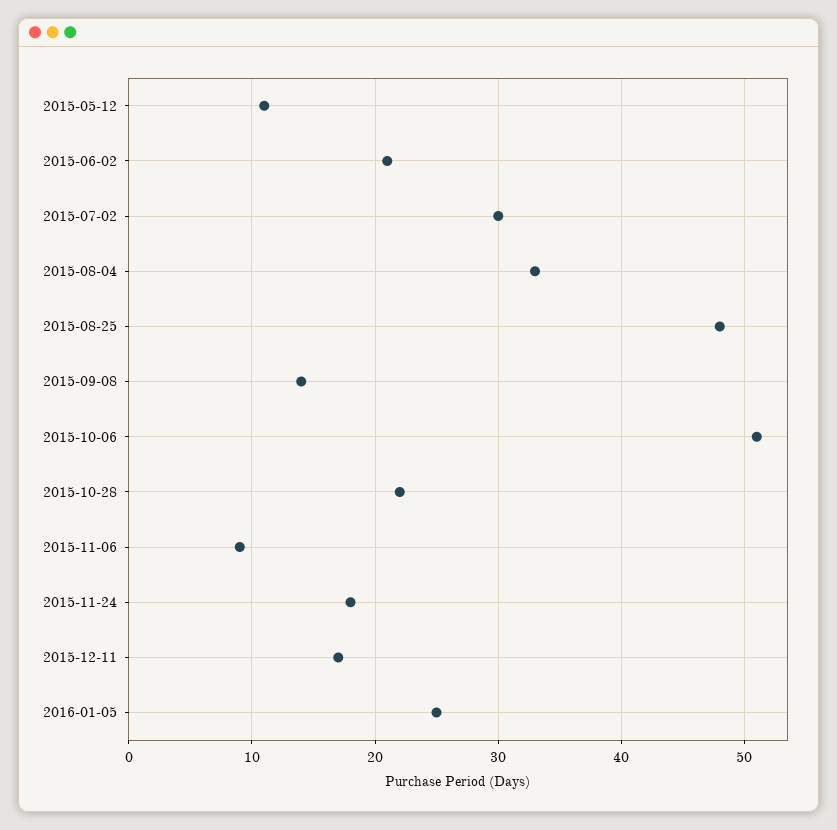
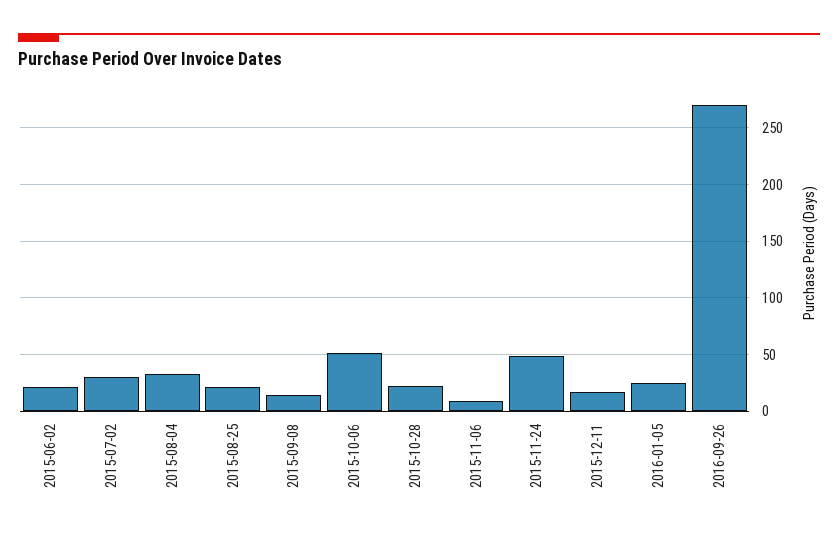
2015-05-12: 11 -> none
2015-08-25: 48 -> 20
2015-11-24: 18 -> 50
2016-09-26: none -> 270

